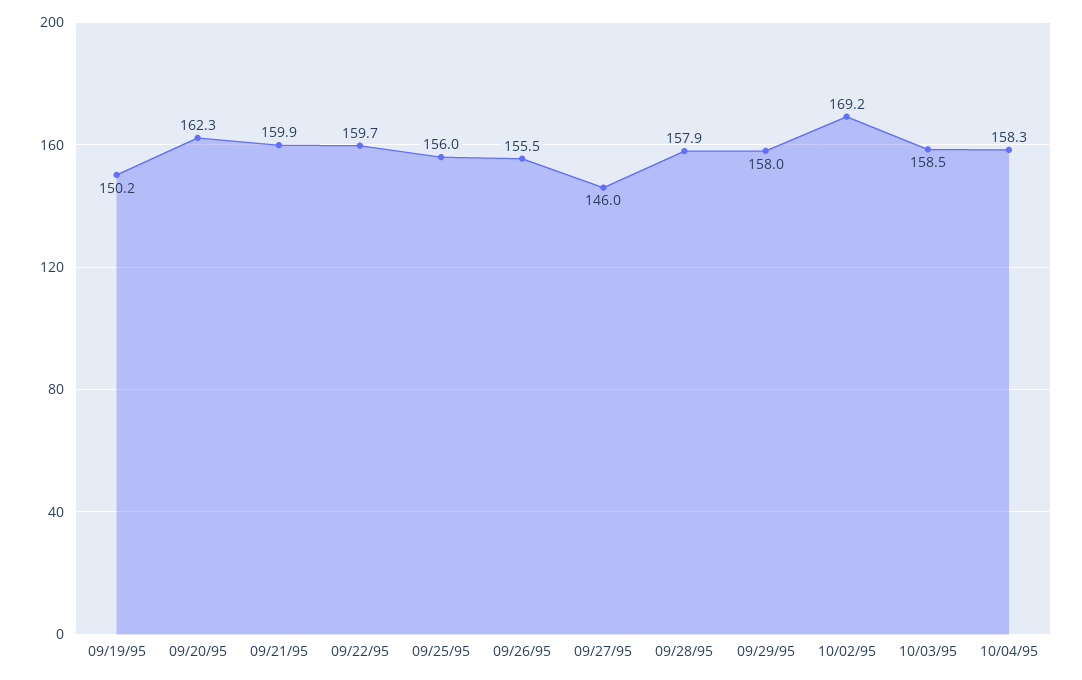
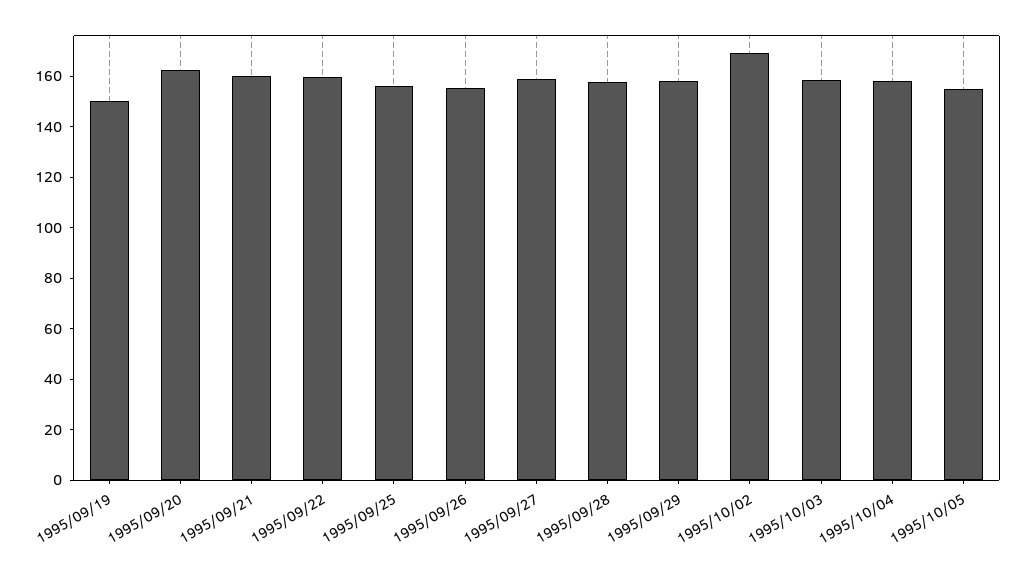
09/27/95: 146 -> 160
1995/10/05: none -> 155

